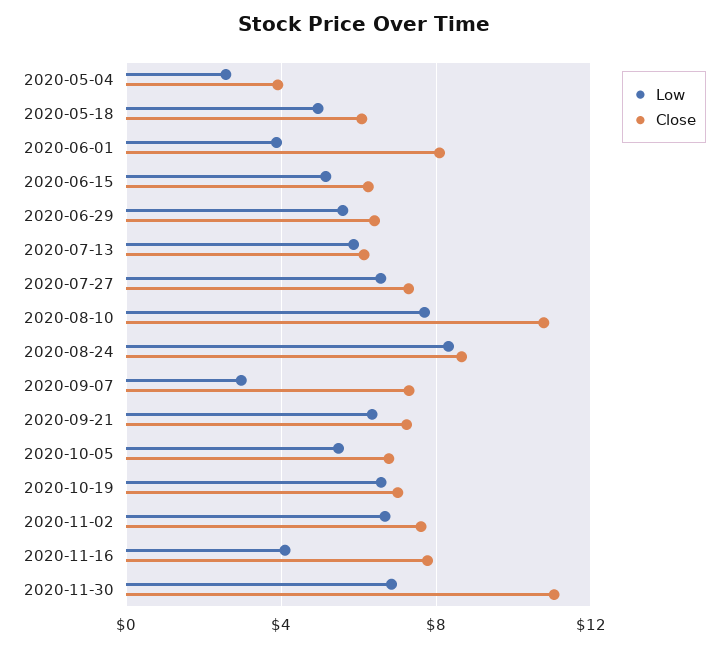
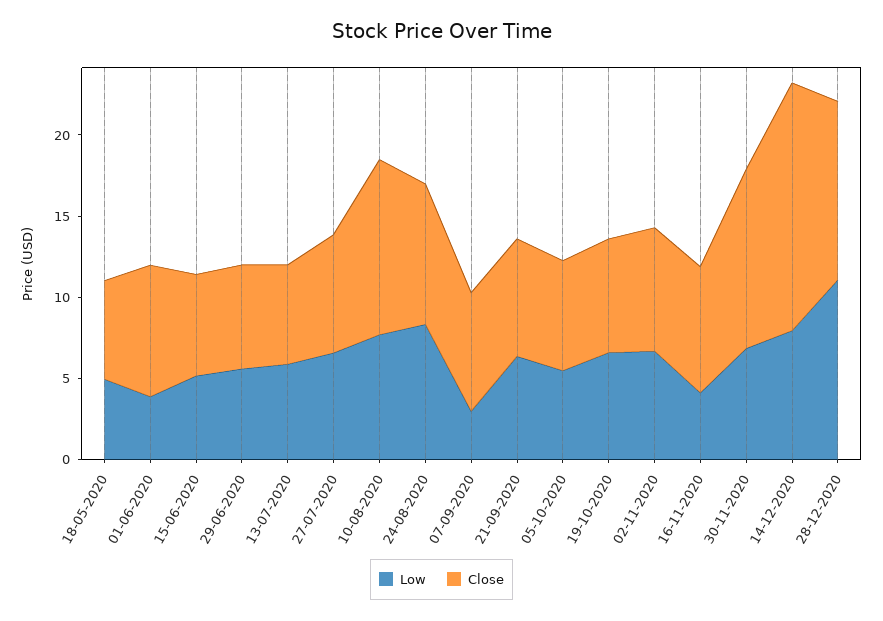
Low, 2020-05-04: 2.5 -> none
Close, 2020-05-04: 4 -> none
Low, 14-12-2020: none -> 8
Close, 14-12-2020: none -> 15
Low, 28-12-2020: none -> 11
Close, 28-12-2020: none -> 11

